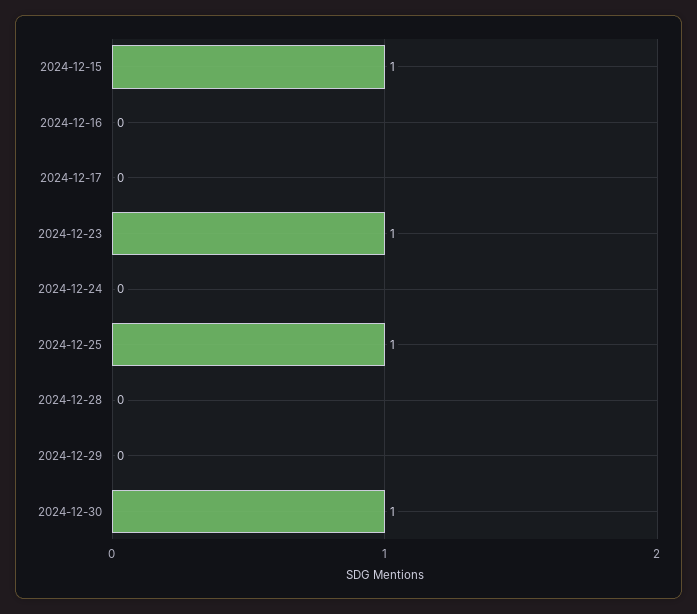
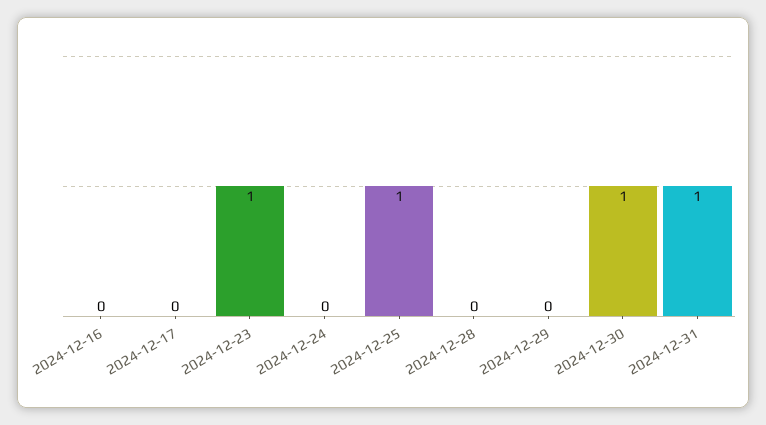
2024-12-15: 1 -> none
2024-12-31: none -> 1

